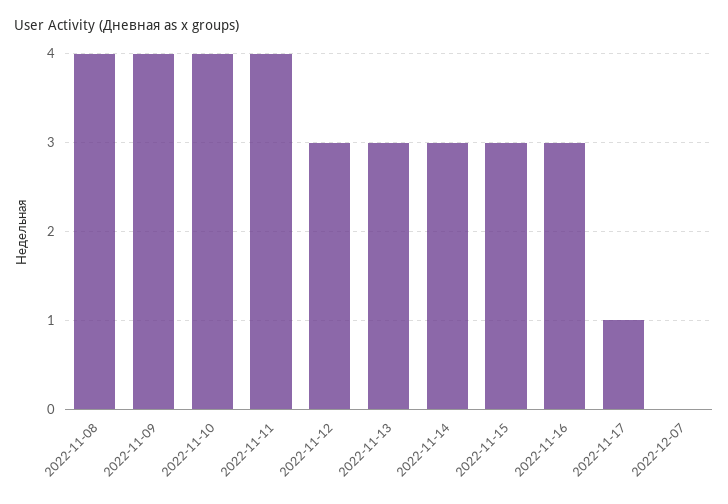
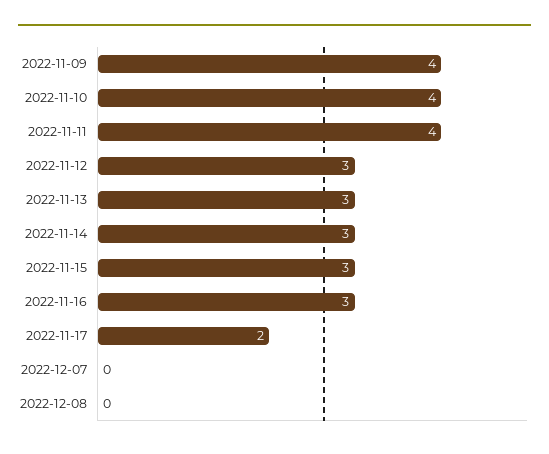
2022-11-08: 4 -> none
2022-11-17: 1 -> 2
2022-12-08: none -> 0

